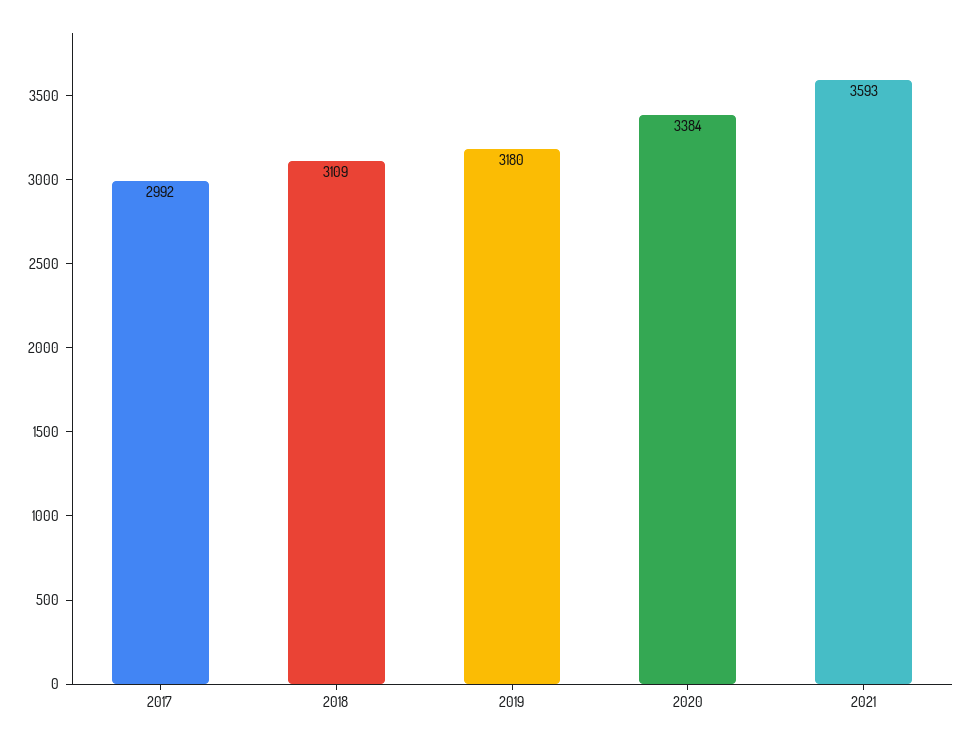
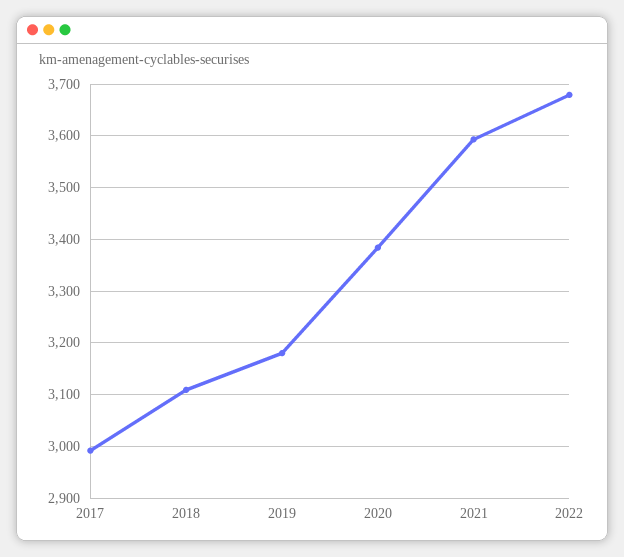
2022: none -> 3680

